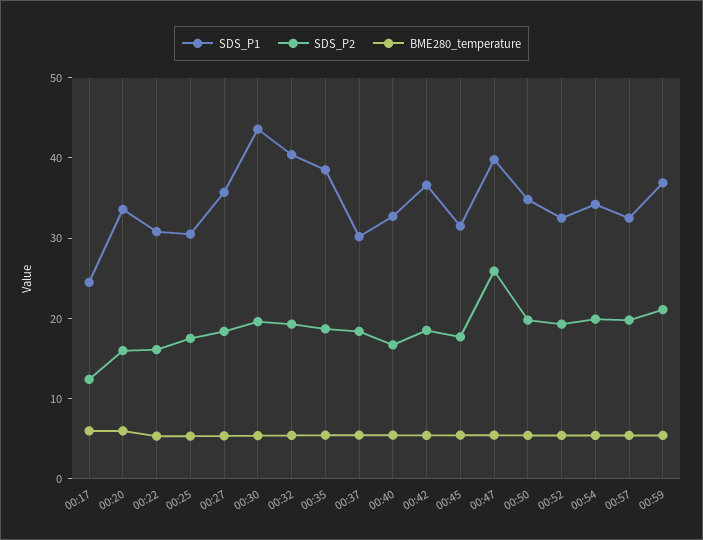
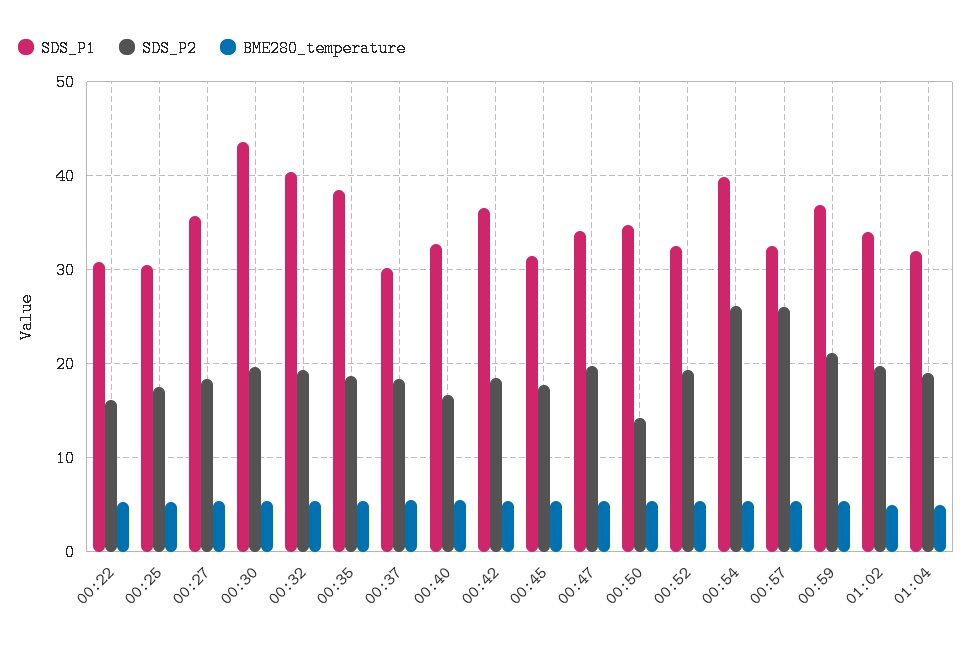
SDS_P1, 00:17: 24 -> none
SDS_P2, 00:17: 12 -> none
BME280_temperature, 00:17: 6 -> none
SDS_P1, 00:20: 34 -> none
SDS_P2, 00:20: 16 -> none
BME280_temperature, 00:20: 6 -> none
SDS_P1, 00:47: 40 -> 34
SDS_P2, 00:47: 26 -> 20
SDS_P2, 00:50: 20 -> 14
SDS_P1, 00:54: 34 -> 40
SDS_P2, 00:54: 20 -> 26
SDS_P2, 00:57: 20 -> 26
SDS_P1, 01:02: none -> 34
SDS_P2, 01:02: none -> 20
BME280_temperature, 01:02: none -> 5
SDS_P1, 01:04: none -> 32
SDS_P2, 01:04: none -> 19
BME280_temperature, 01:04: none -> 5

